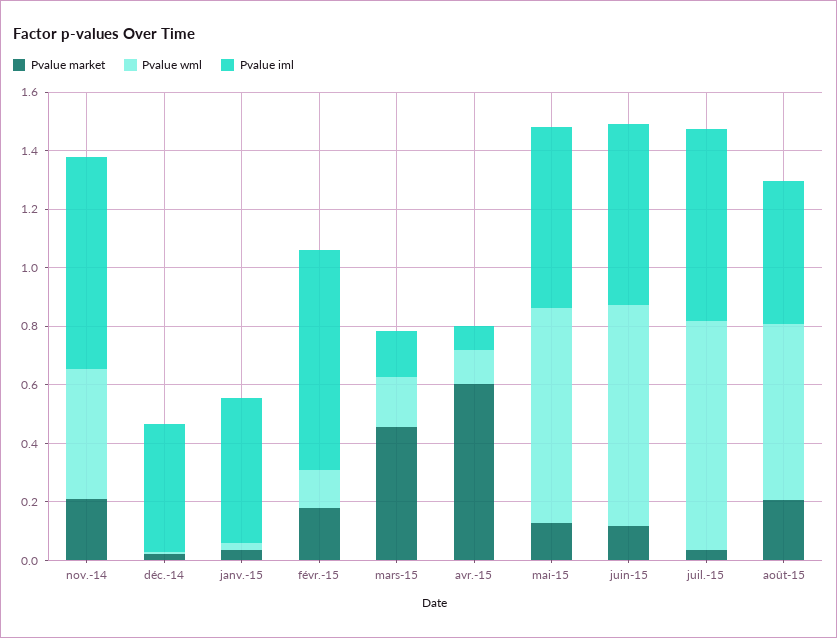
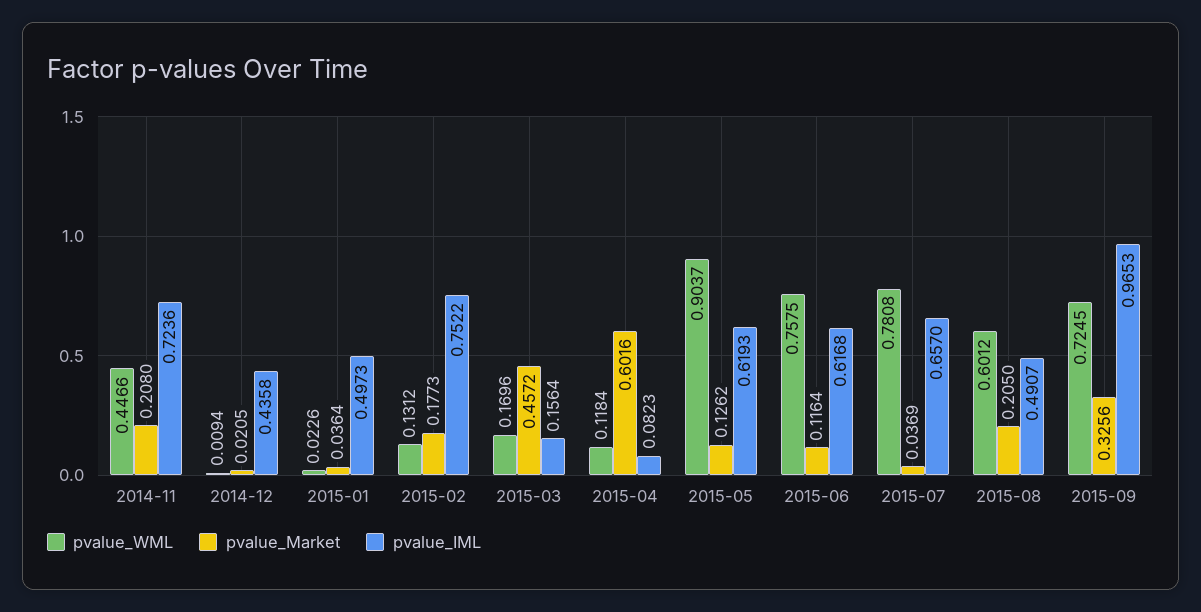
Pvalue wml, mai-15: 0.75 -> 0.9037
Pvalue wml, 2015-09: none -> 0.7245
Pvalue market, 2015-09: none -> 0.3256
Pvalue iml, 2015-09: none -> 0.9653

